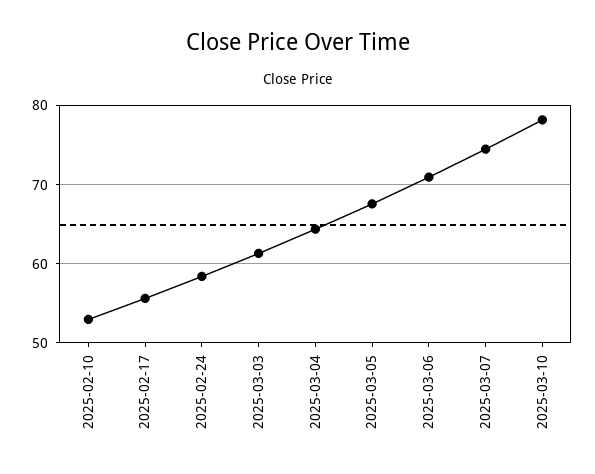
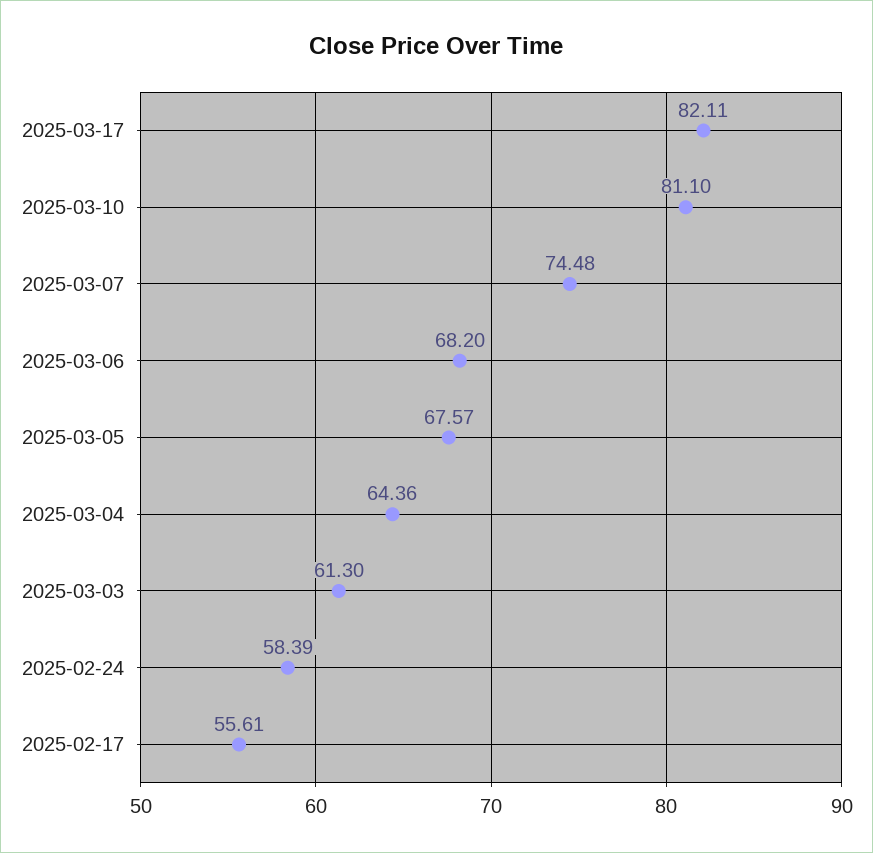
2025-02-10: 53 -> none
2025-03-06: 71 -> 68.2
2025-03-10: 78 -> 81.1
2025-03-17: none -> 82.11

